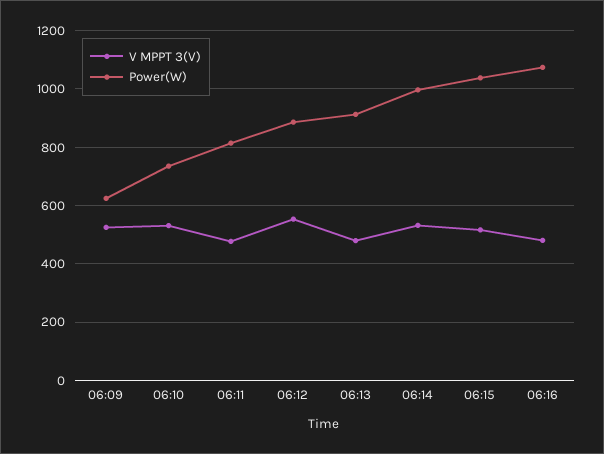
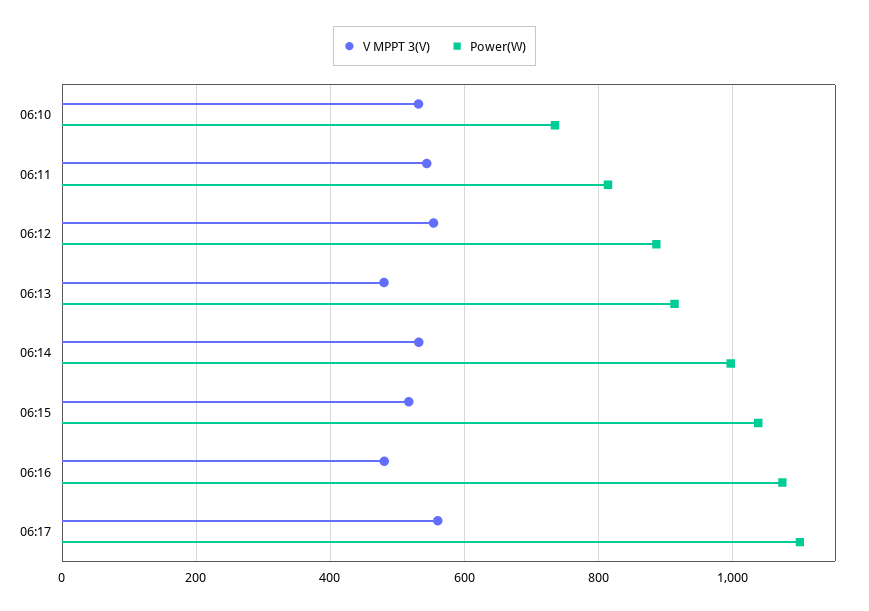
V MPPT 3(V), 06:09: 525 -> none
Power(W), 06:09: 625 -> none
V MPPT 3(V), 06:11: 475 -> 540
V MPPT 3(V), 06:17: none -> 560
Power(W), 06:17: none -> 1100

